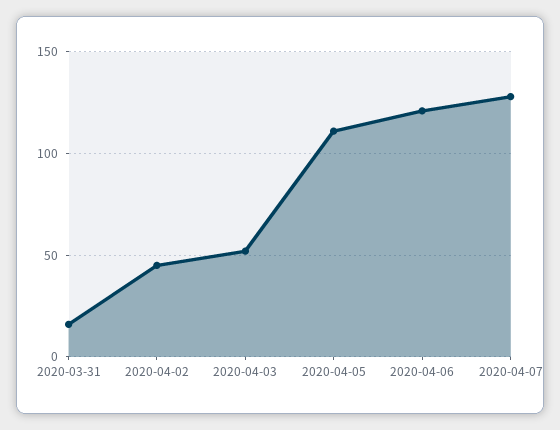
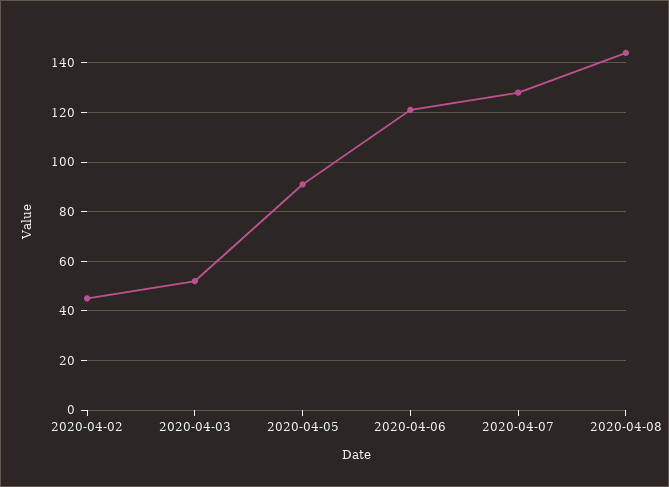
2020-03-31: 15 -> none
2020-04-05: 110 -> 90
2020-04-08: none -> 145

